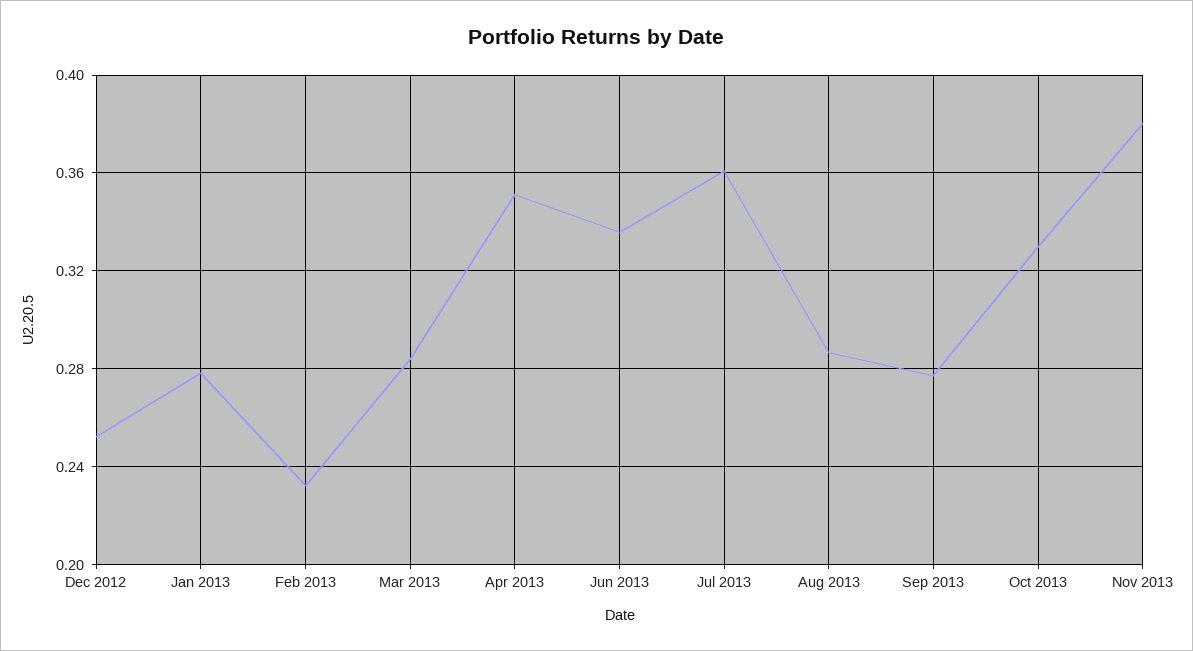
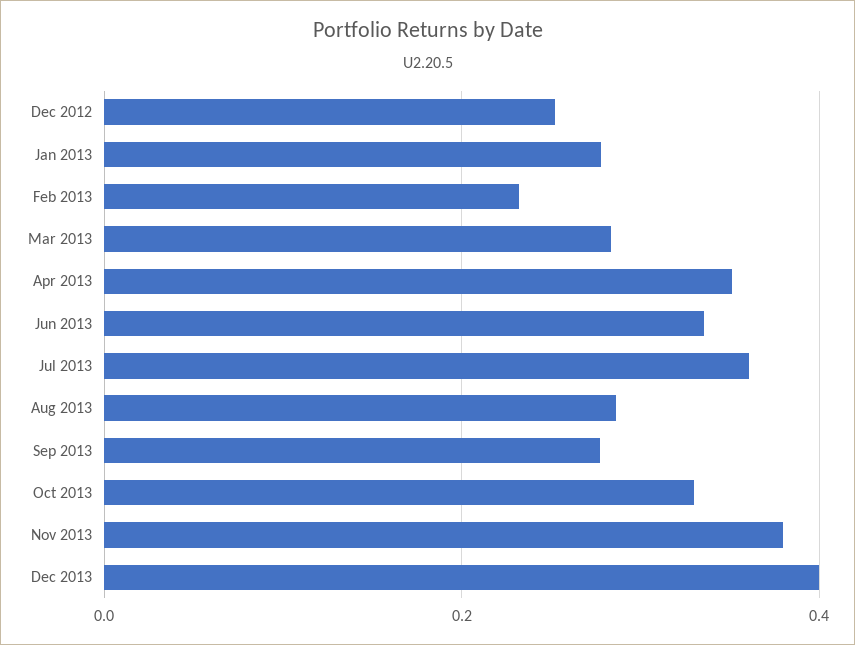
Dec 2013: none -> 0.4

